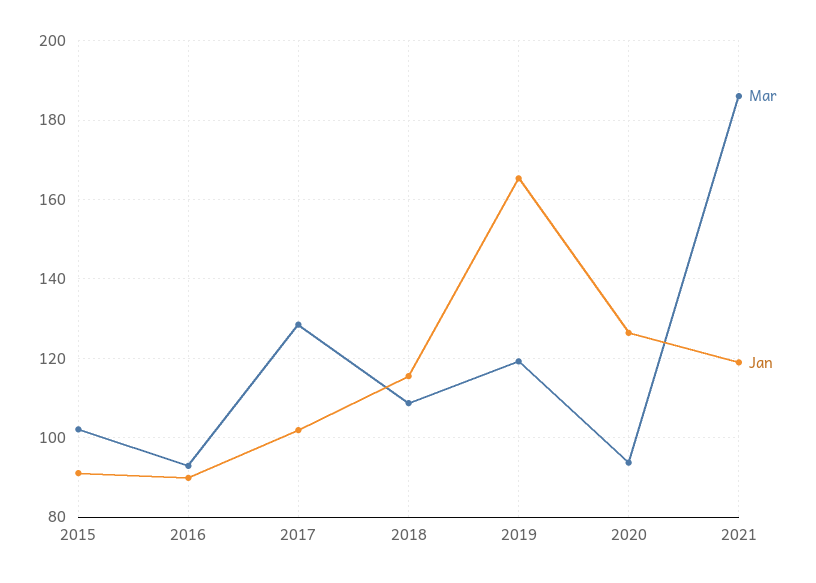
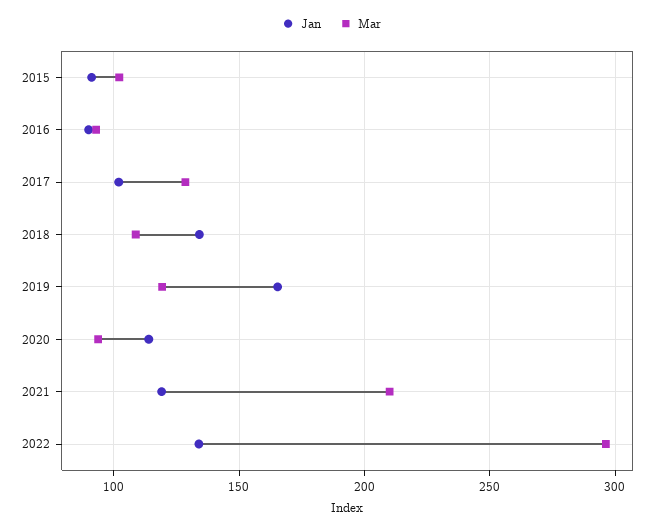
Jan, 2018: 116 -> 135
Jan, 2020: 126 -> 115
Mar, 2021: 186 -> 210
Jan, 2022: none -> 135
Mar, 2022: none -> 295

